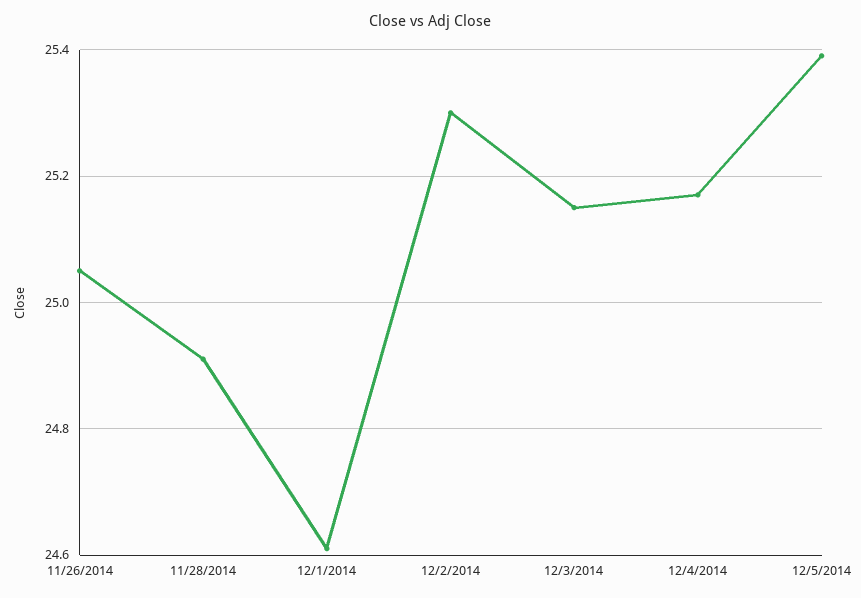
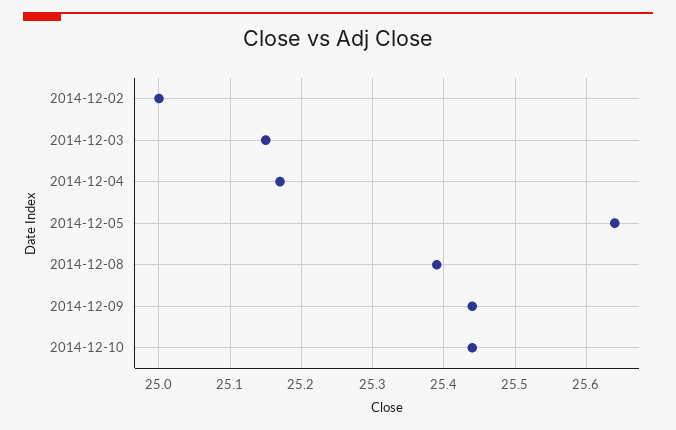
11/26/2014: 25.05 -> none
11/28/2014: 24.9 -> none
12/1/2014: 24.6 -> none
12/2/2014: 25.3 -> 25
12/5/2014: 25.4 -> 25.64
2014-12-08: none -> 25.39
2014-12-09: none -> 25.44
2014-12-10: none -> 25.44

